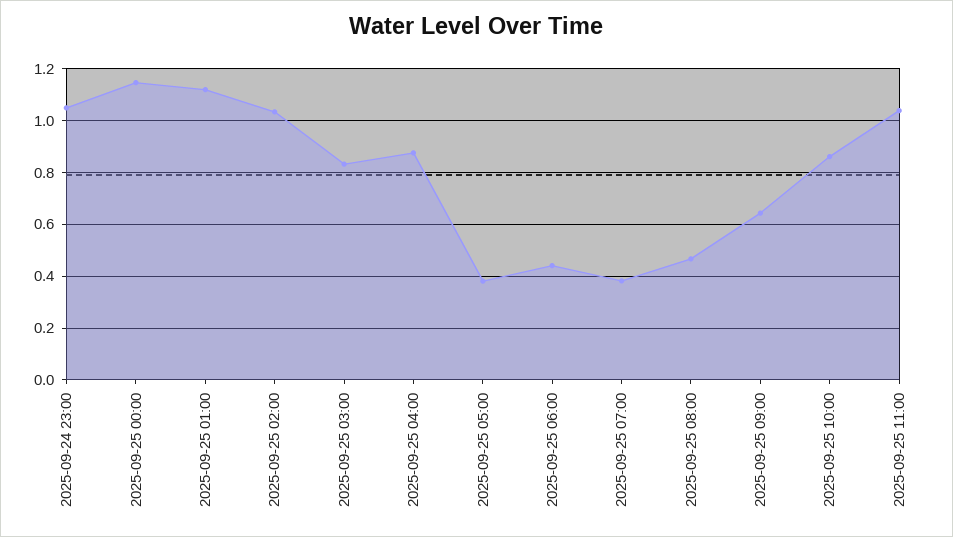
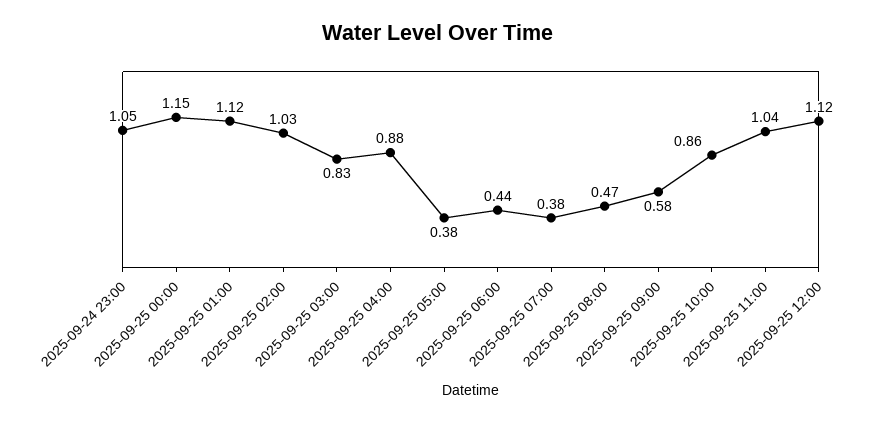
2025-09-25 09:00: 0.65 -> 0.58
2025-09-25 12:00: none -> 1.12

